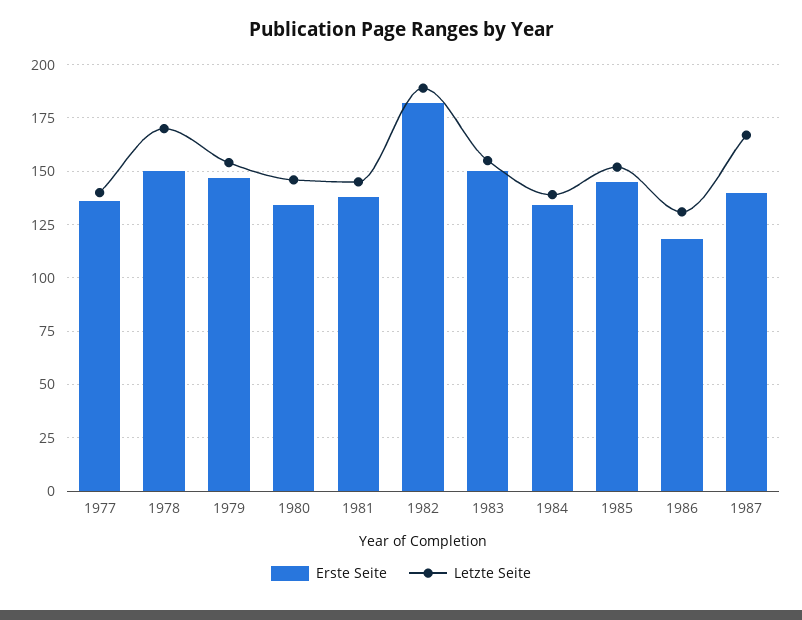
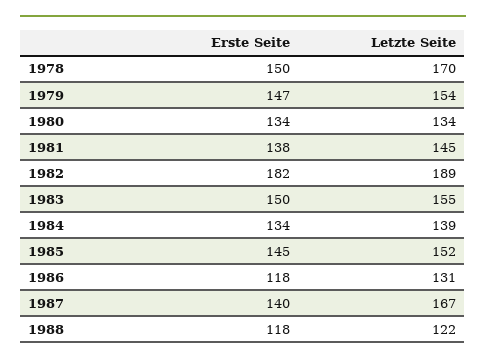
Erste Seite, 1977: 135 -> none
Letzte Seite, 1977: 140 -> none
Letzte Seite, 1980: 145 -> 134
Erste Seite, 1988: none -> 118
Letzte Seite, 1988: none -> 122

